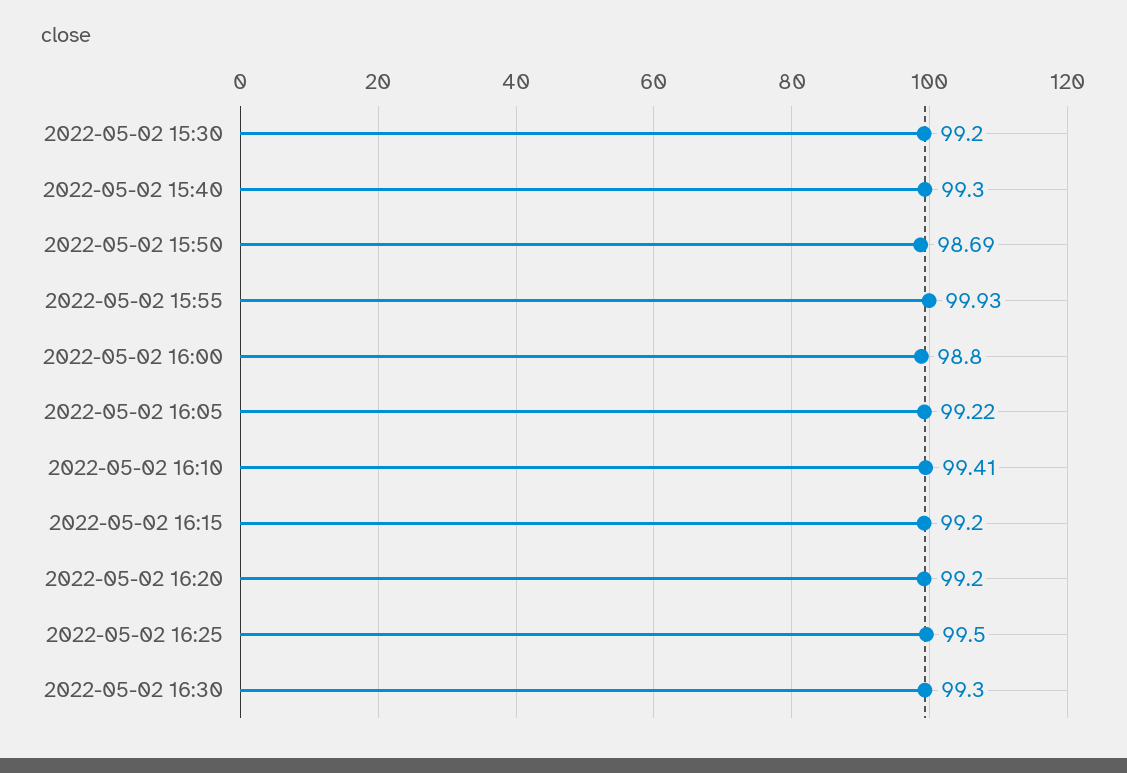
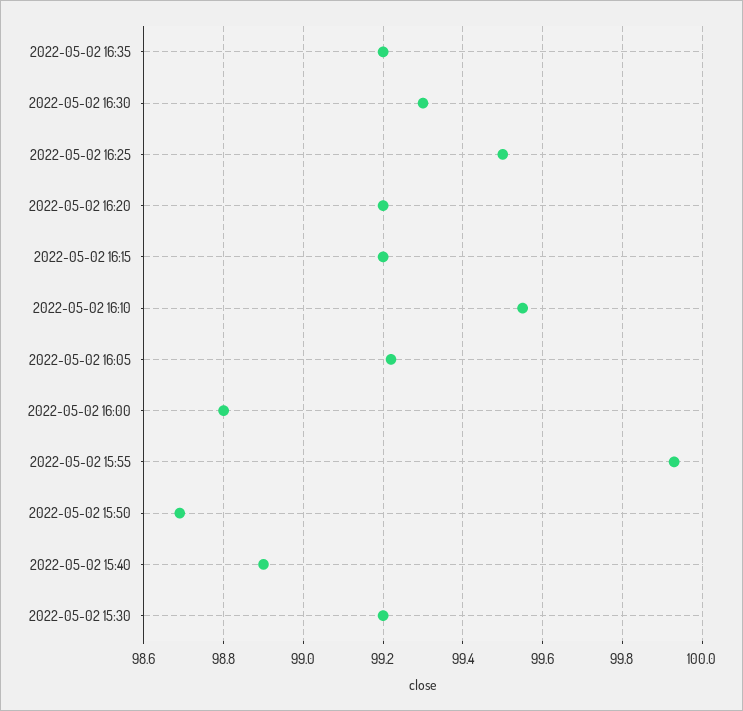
2022-05-02 15:40: 99.3 -> 98.9
2022-05-02 16:10: 99.41 -> 99.55
2022-05-02 16:35: none -> 99.2

